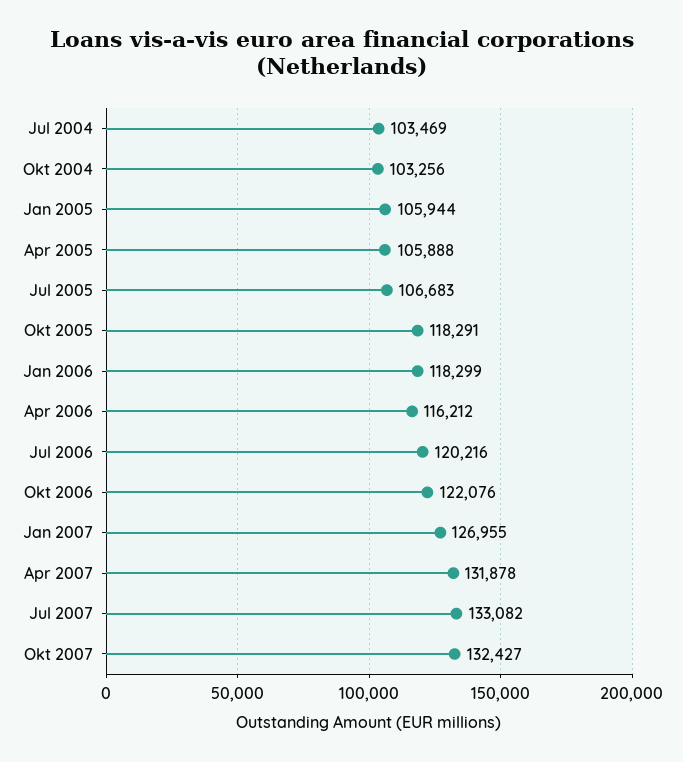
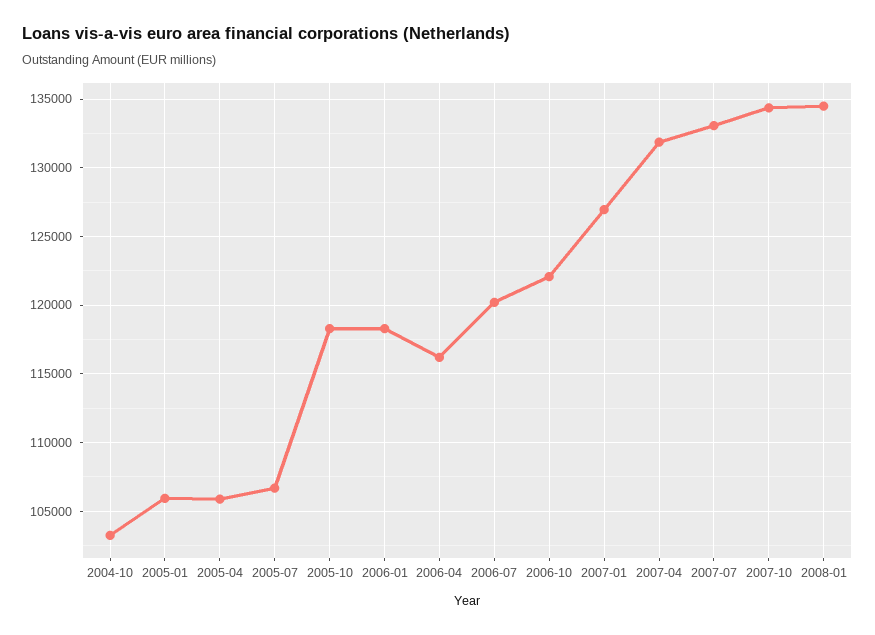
Jul 2004: 103469 -> none
Okt 2007: 132427 -> 134500
2008-01: none -> 134500

